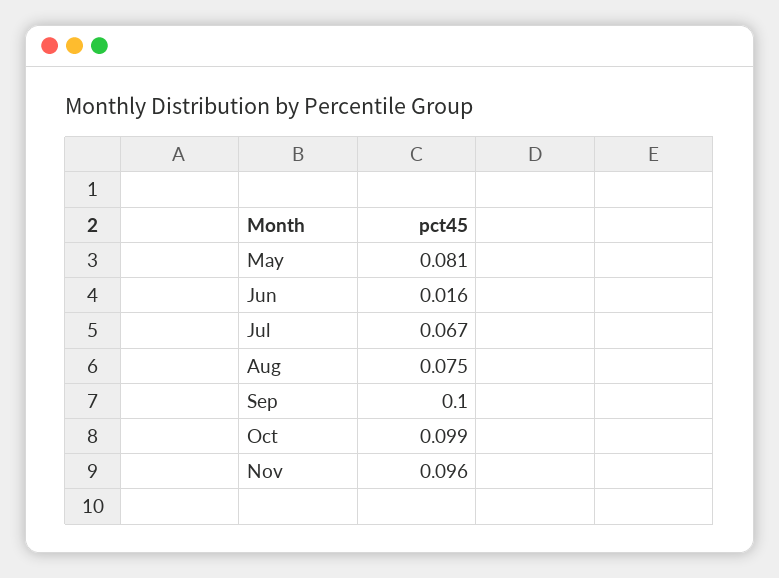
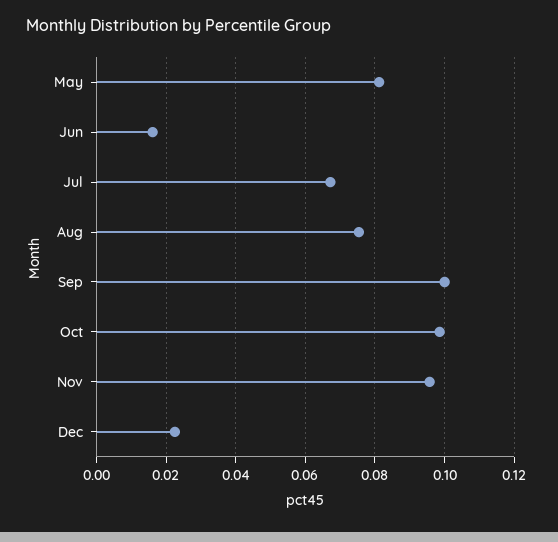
Dec: none -> 0.022

